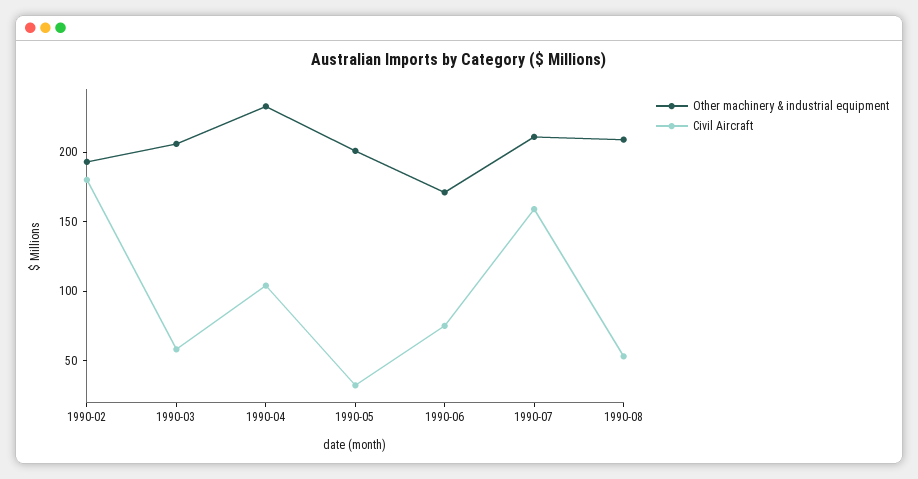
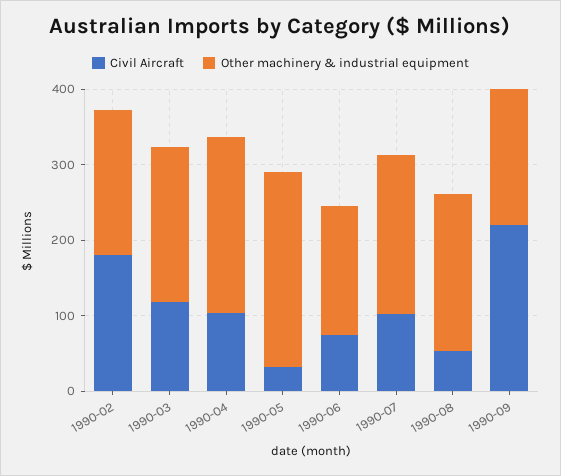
Civil Aircraft, 1990-03: 60 -> 120
Other machinery & industrial equipment, 1990-05: 200 -> 260
Civil Aircraft, 1990-07: 160 -> 100
Civil Aircraft, 1990-09: none -> 220
Other machinery & industrial equipment, 1990-09: none -> 180

